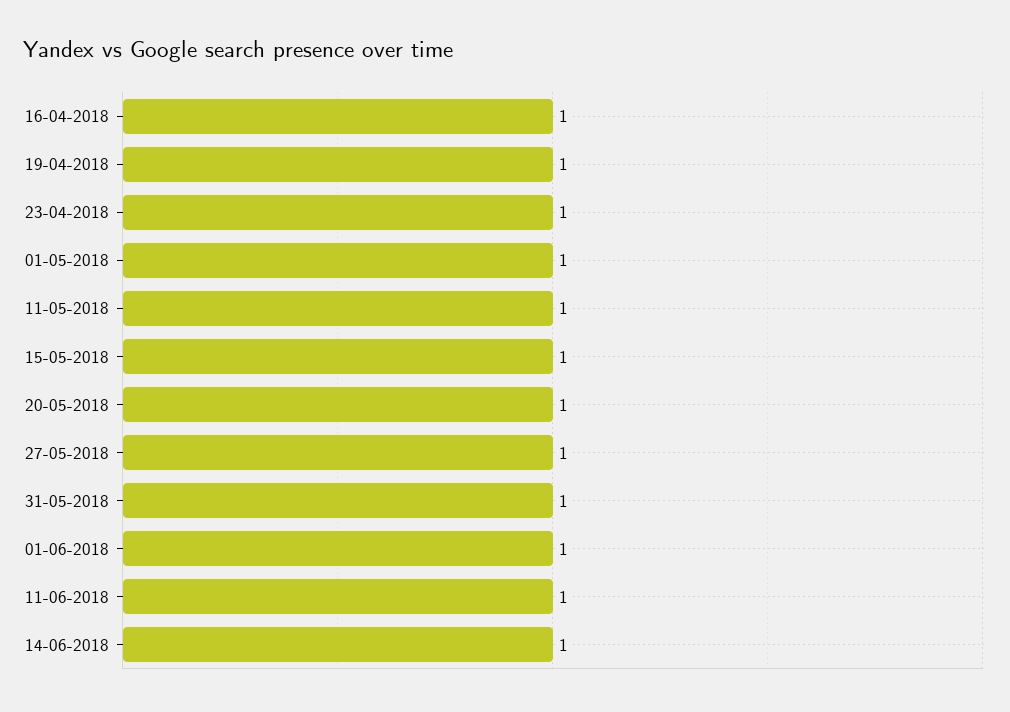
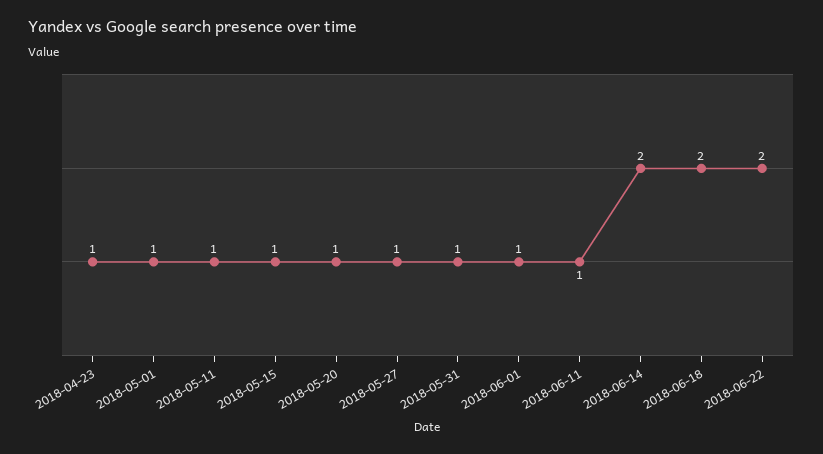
16-04-2018: 1 -> none
19-04-2018: 1 -> none
14-06-2018: 1 -> 2
2018-06-18: none -> 2
2018-06-22: none -> 2

